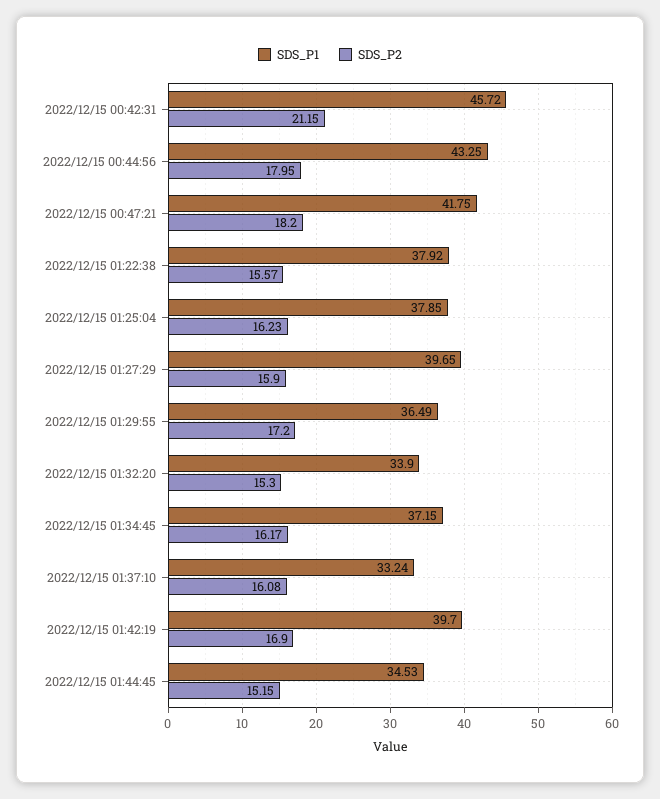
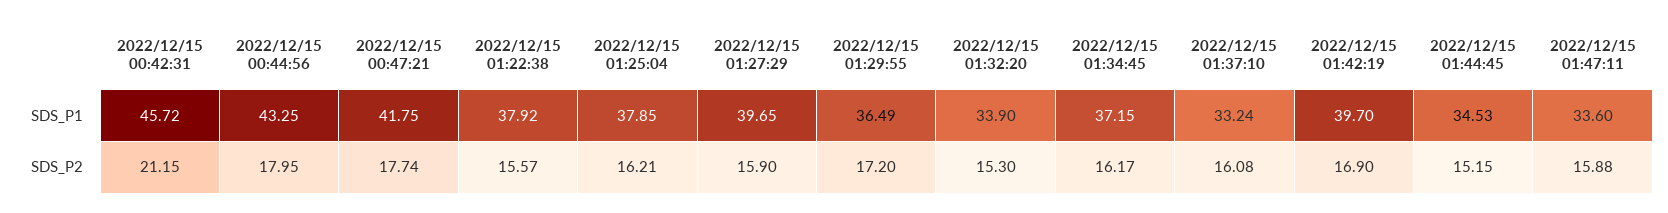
SDS_P2, 2022/12/15 00:47:21: 18.2 -> 17.74
SDS_P2, 2022/12/15 01:25:04: 16.23 -> 16.21
SDS_P1, 2022/12/15 01:47:11: none -> 33.6
SDS_P2, 2022/12/15 01:47:11: none -> 15.88

